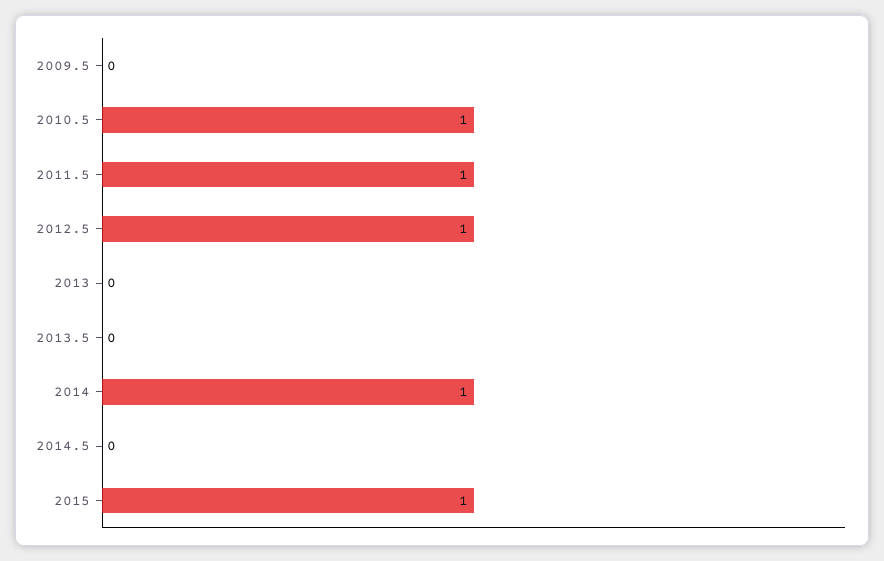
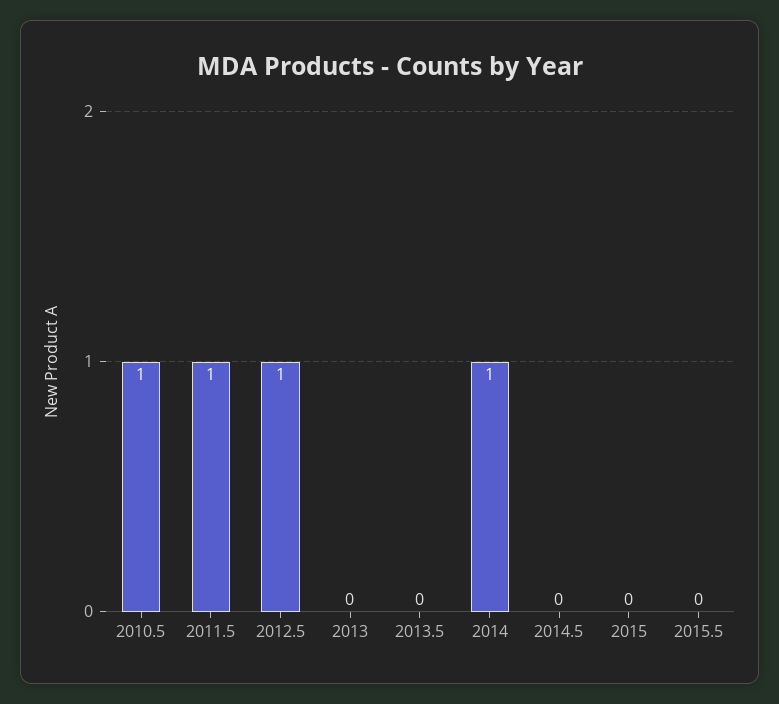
2009.5: 0 -> none
2015: 1 -> 0
2015.5: none -> 0

